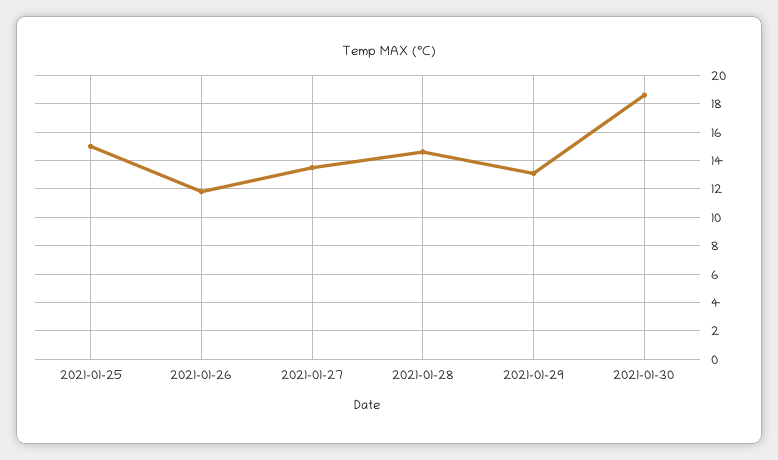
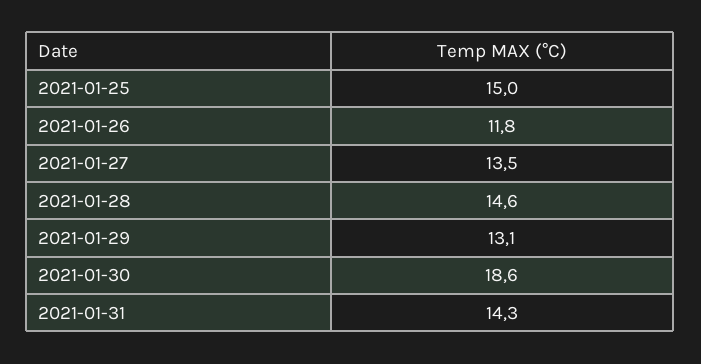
2021-01-31: none -> 14.3

